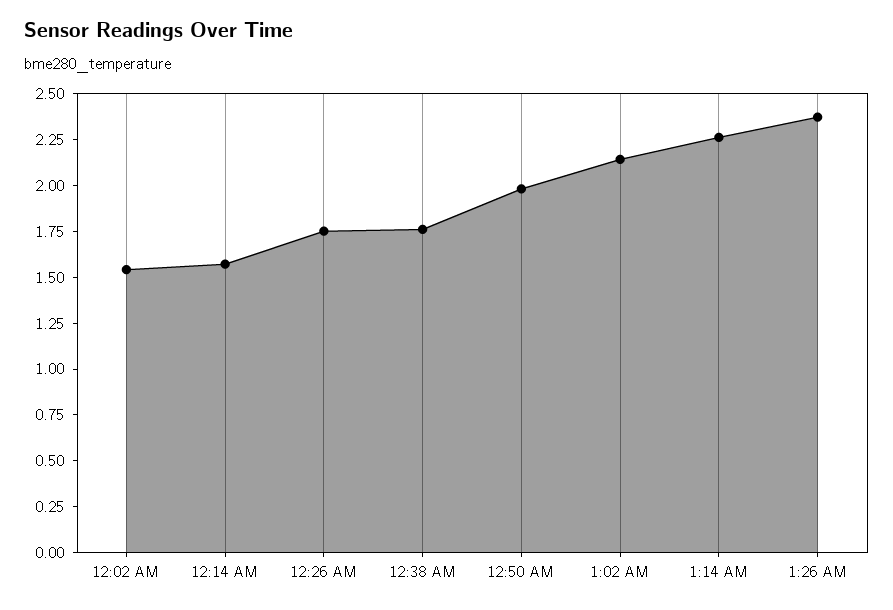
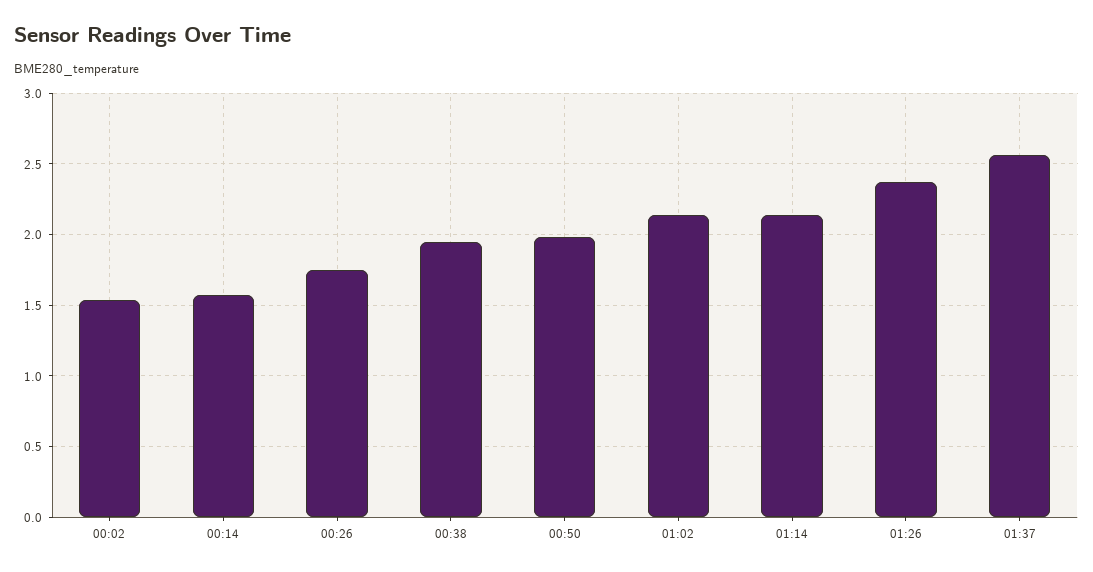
12:38 AM: 1.75 -> 1.95
1:14 AM: 2.25 -> 2.15
01:37: none -> 2.55

